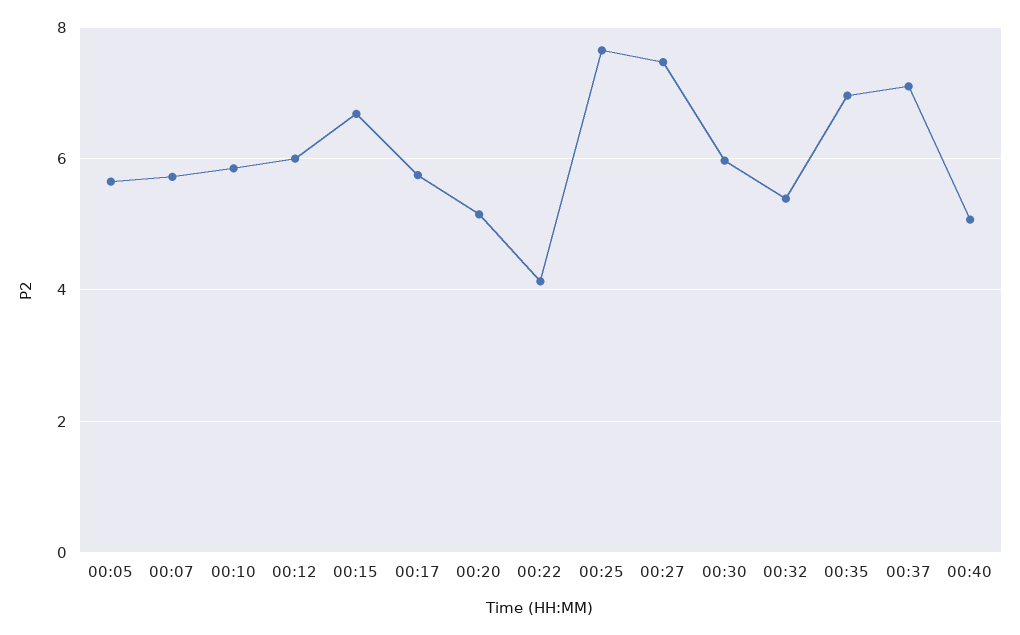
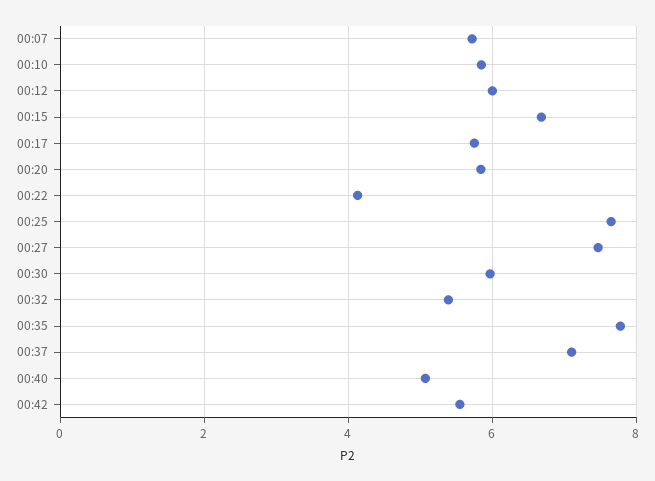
00:05: 5.6 -> none
00:20: 5.2 -> 5.8
00:35: 7 -> 7.8
00:42: none -> 5.6

